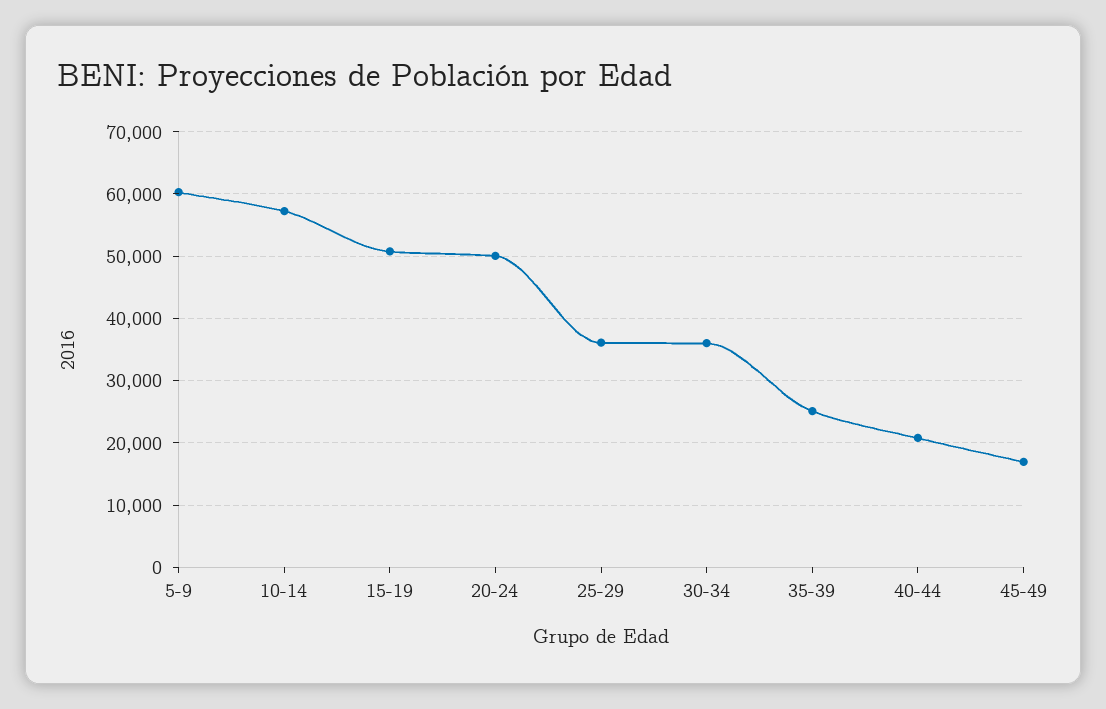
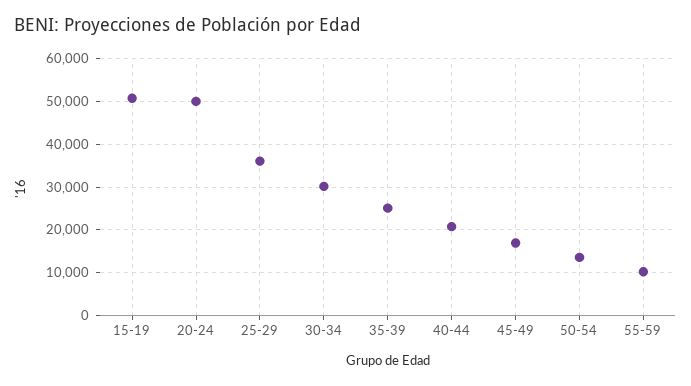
5-9: 60000 -> none
10-14: 57000 -> none
30-34: 36000 -> 30000
50-54: none -> 14000
55-59: none -> 10000

